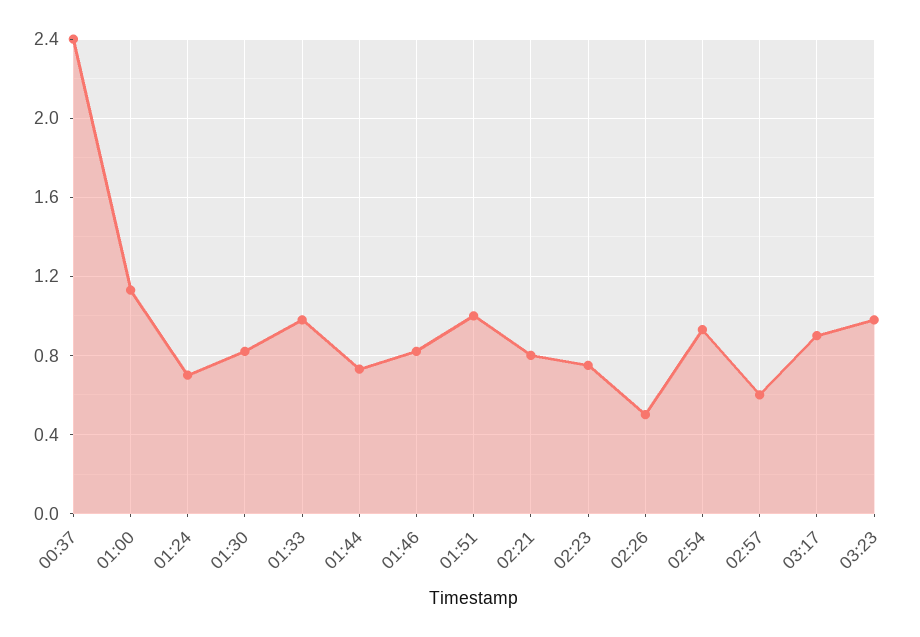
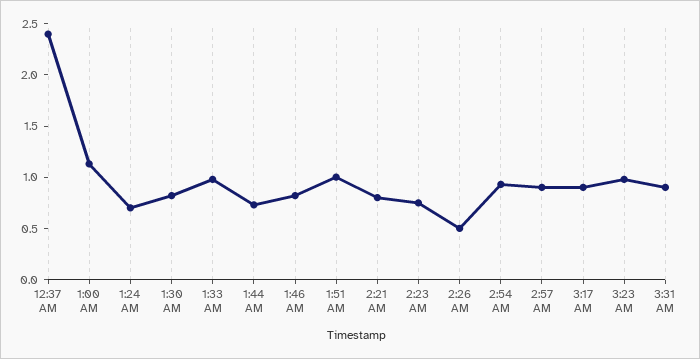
02:57: 0.6 -> 0.9
3:31 AM: none -> 0.9

